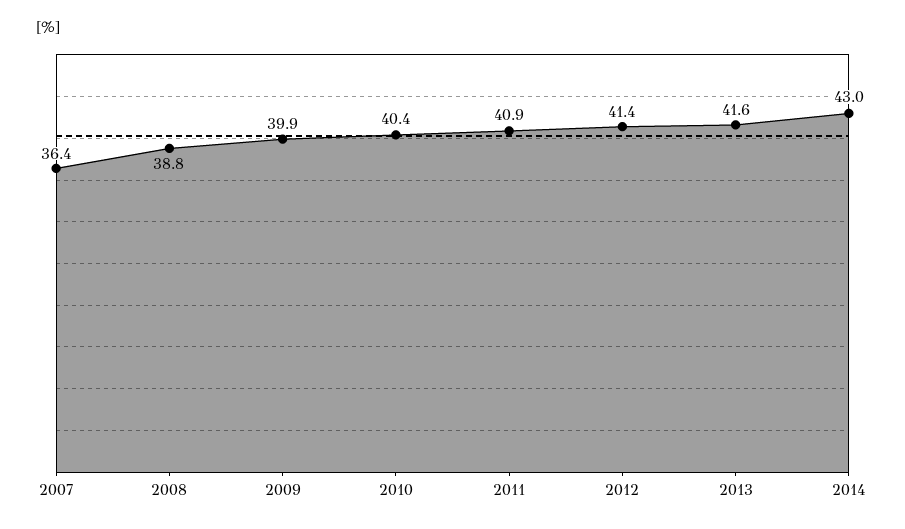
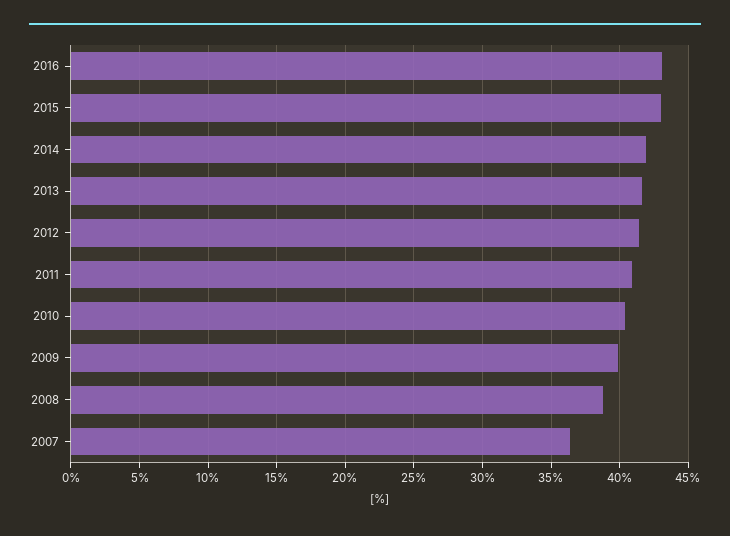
2014: 43 -> 42
2016: none -> 43
2015: none -> 43

